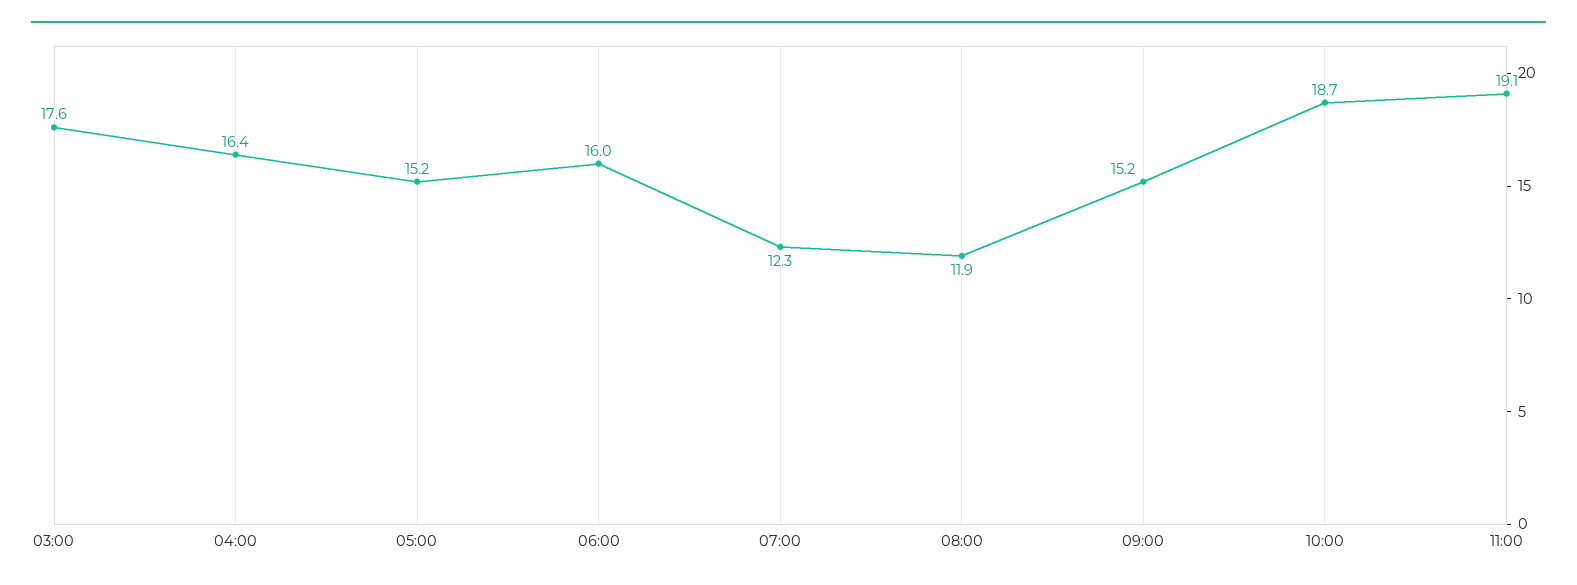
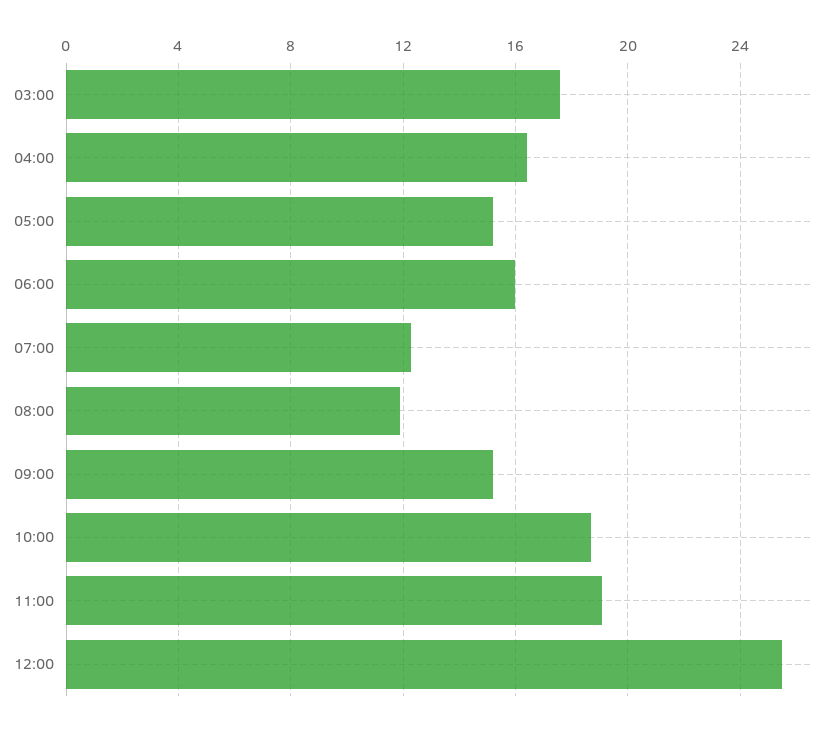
12:00: none -> 25.5

